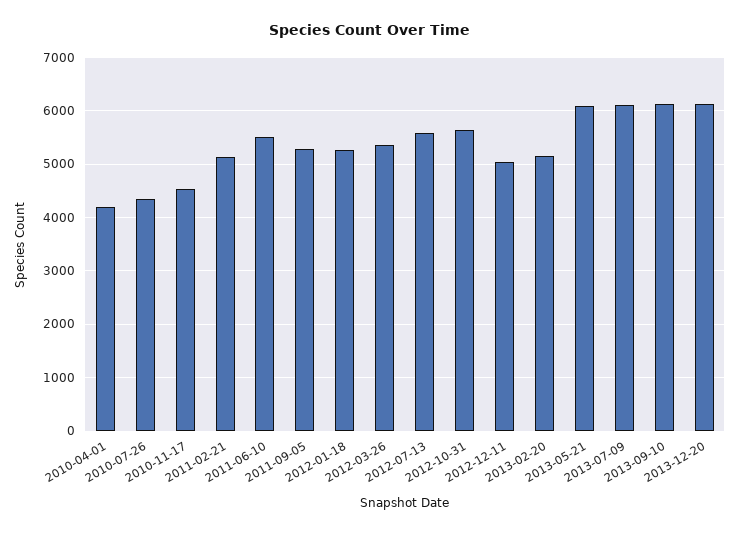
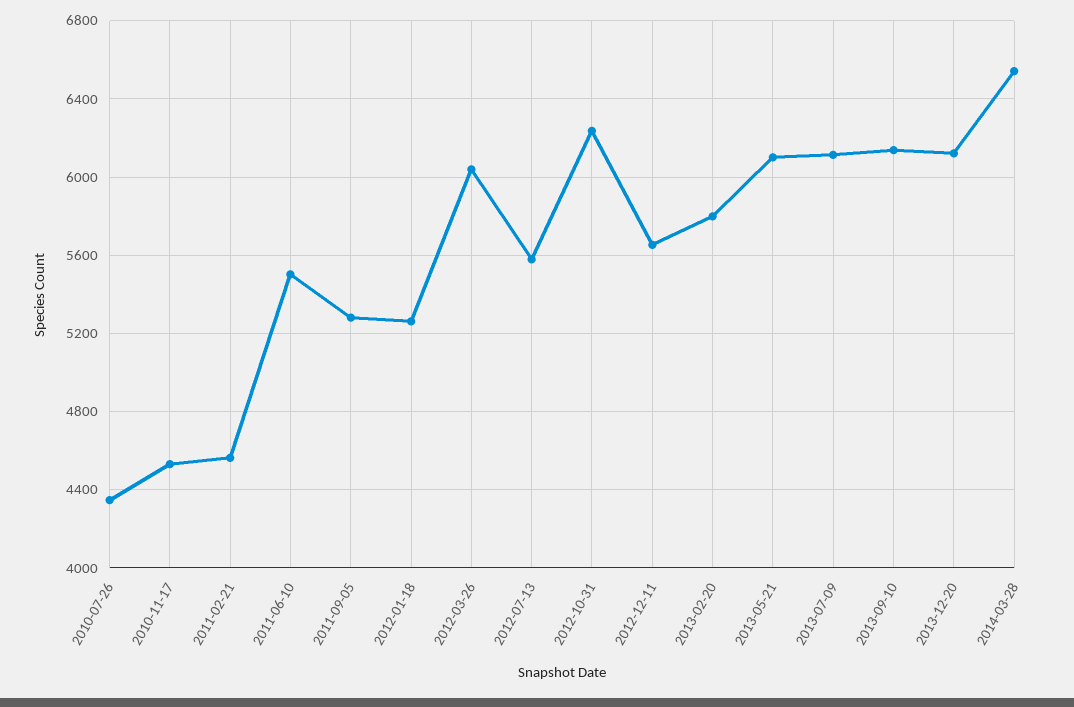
2010-04-01: 4200 -> none
2011-02-21: 5200 -> 4550
2012-03-26: 5400 -> 6050
2012-10-31: 5600 -> 6250
2012-12-11: 5000 -> 5650
2013-02-20: 5200 -> 5800
2014-03-28: none -> 6550

